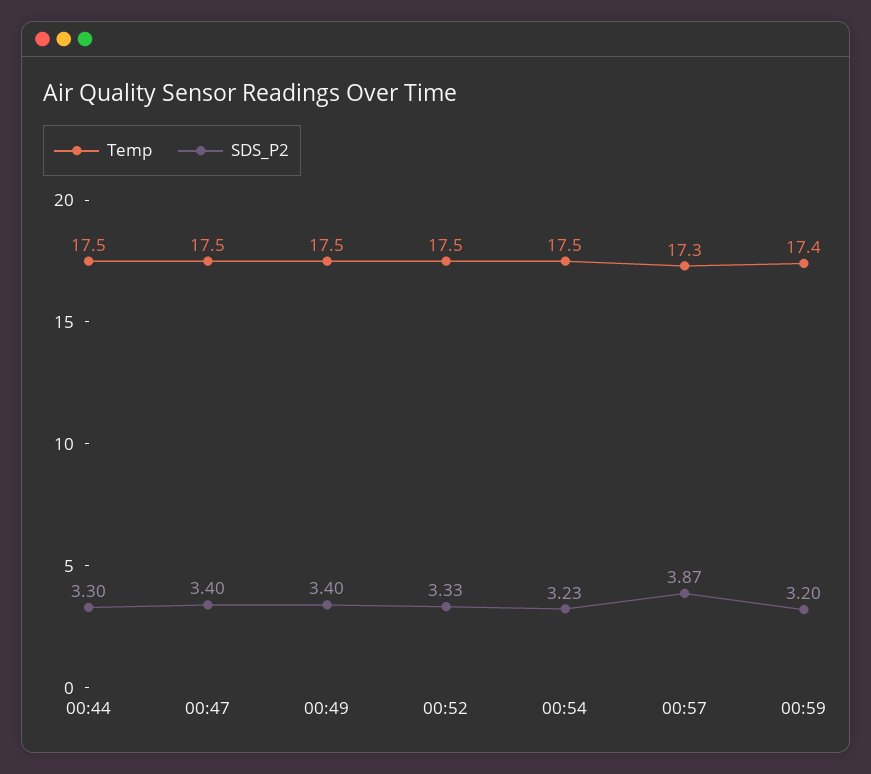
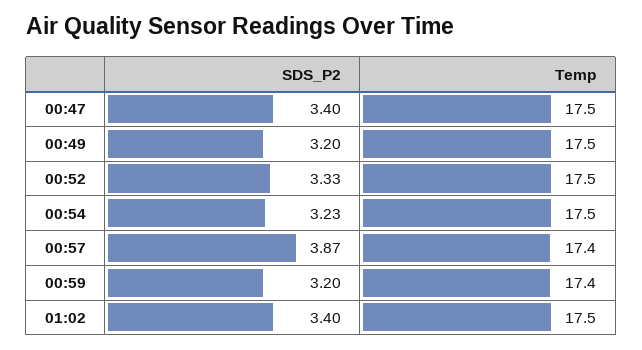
Temp, 00:44: 17.5 -> none
SDS_P2, 00:44: 3.3 -> none
SDS_P2, 00:49: 3.4 -> 3.2
Temp, 00:57: 17.3 -> 17.4
SDS_P2, 01:02: none -> 3.4
Temp, 01:02: none -> 17.5

